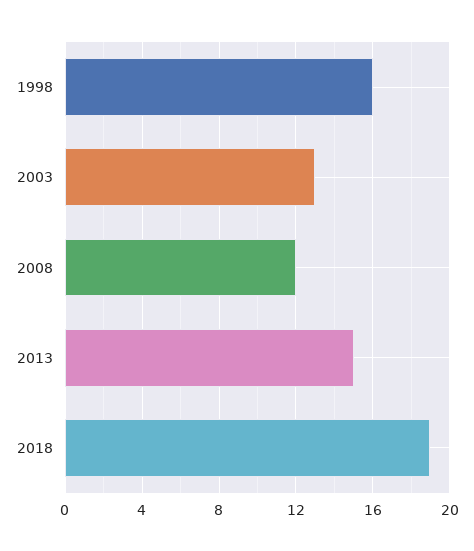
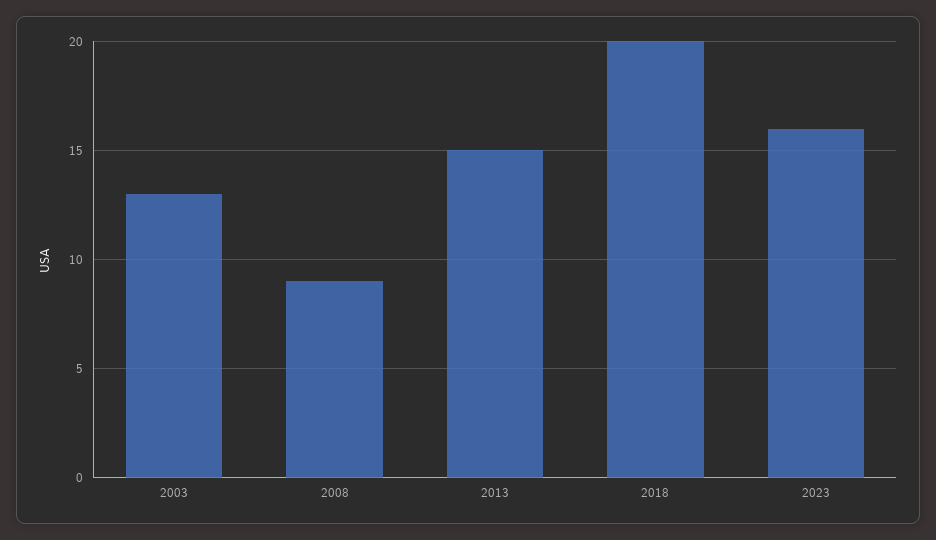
1998: 16 -> none
2008: 12 -> 9
2018: 19 -> 20
2023: none -> 16

